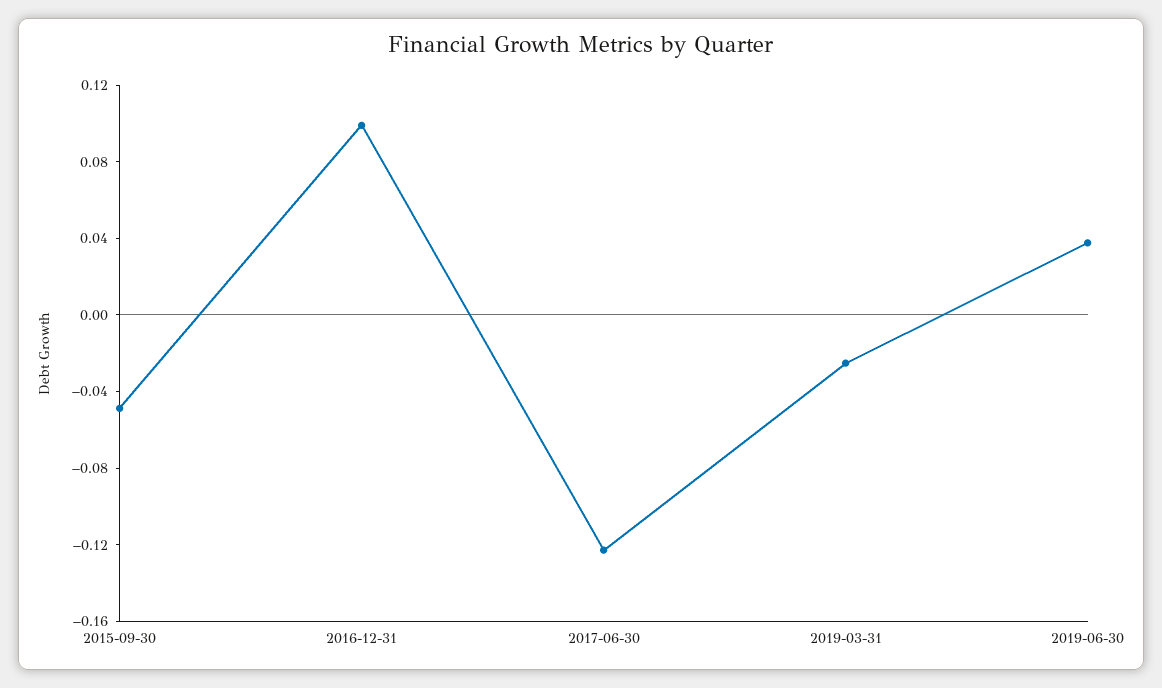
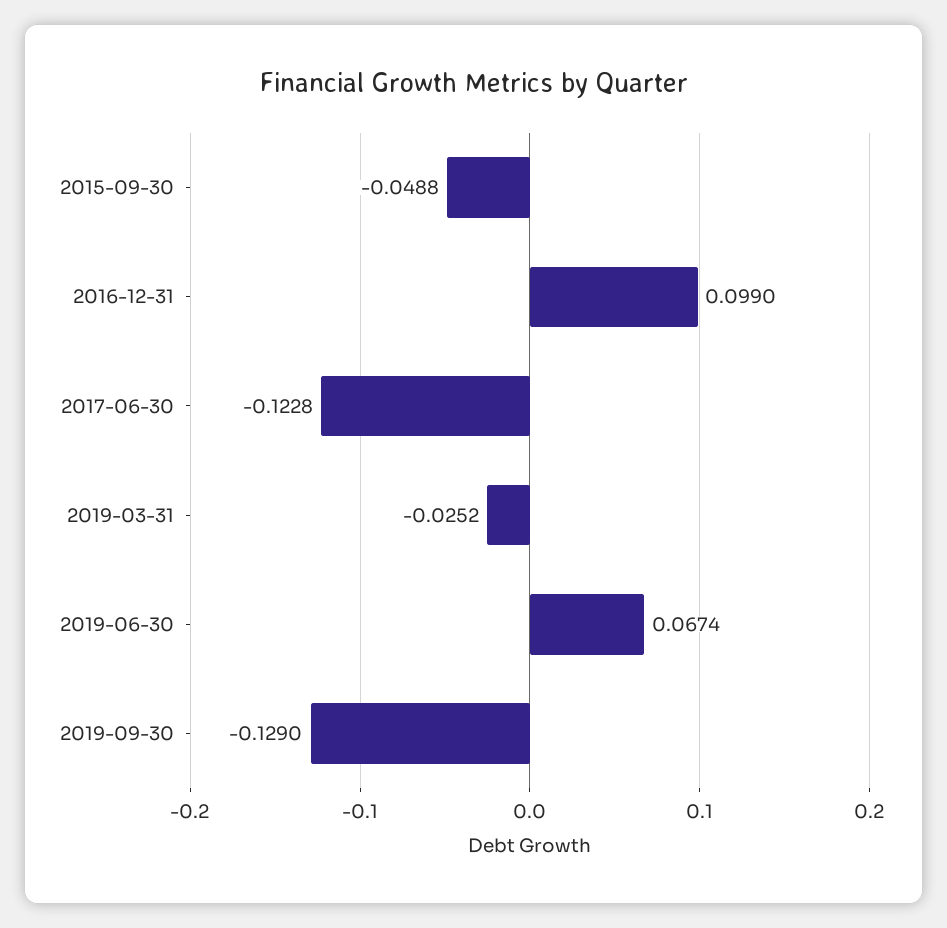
2019-06-30: 0.04 -> 0.0674
2019-09-30: none -> -0.129

